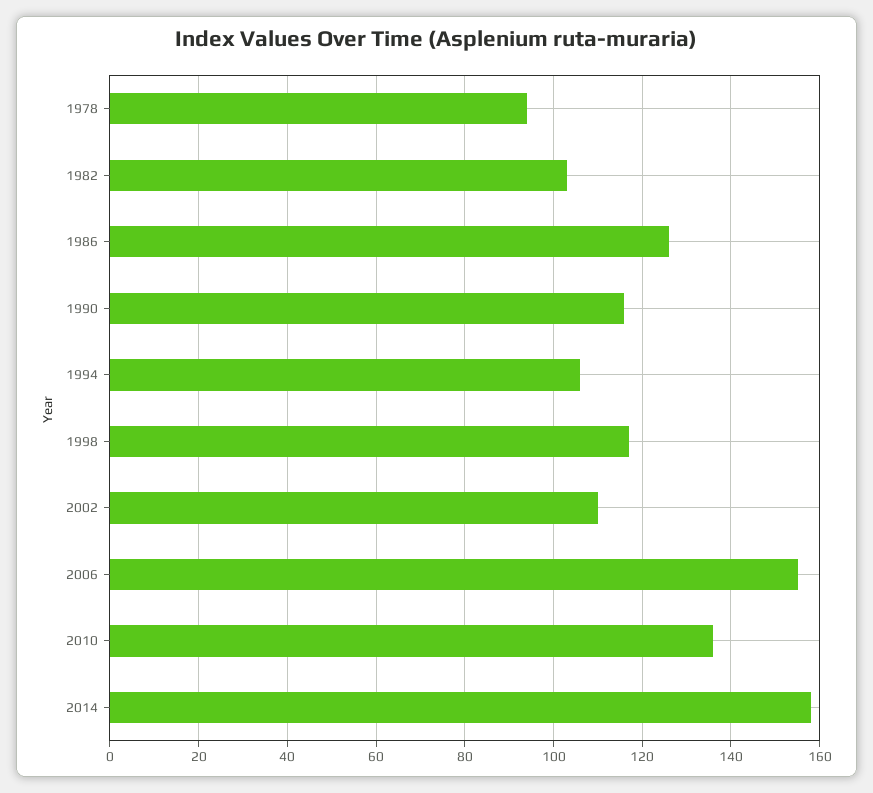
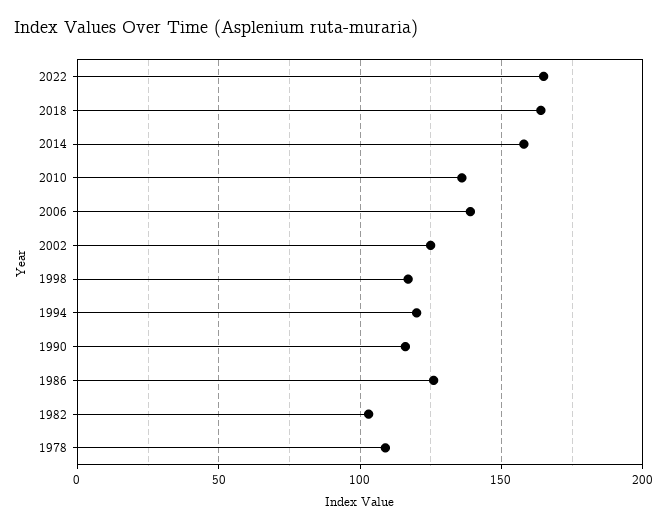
1978: 95 -> 110
1994: 105 -> 120
2002: 110 -> 125
2006: 155 -> 140
2022: none -> 165
2018: none -> 165

